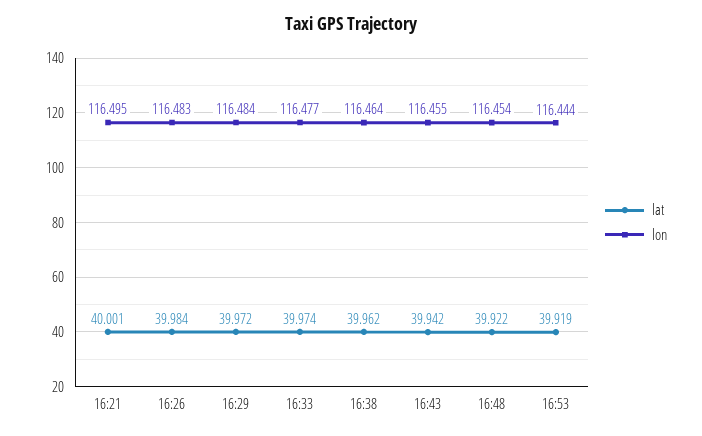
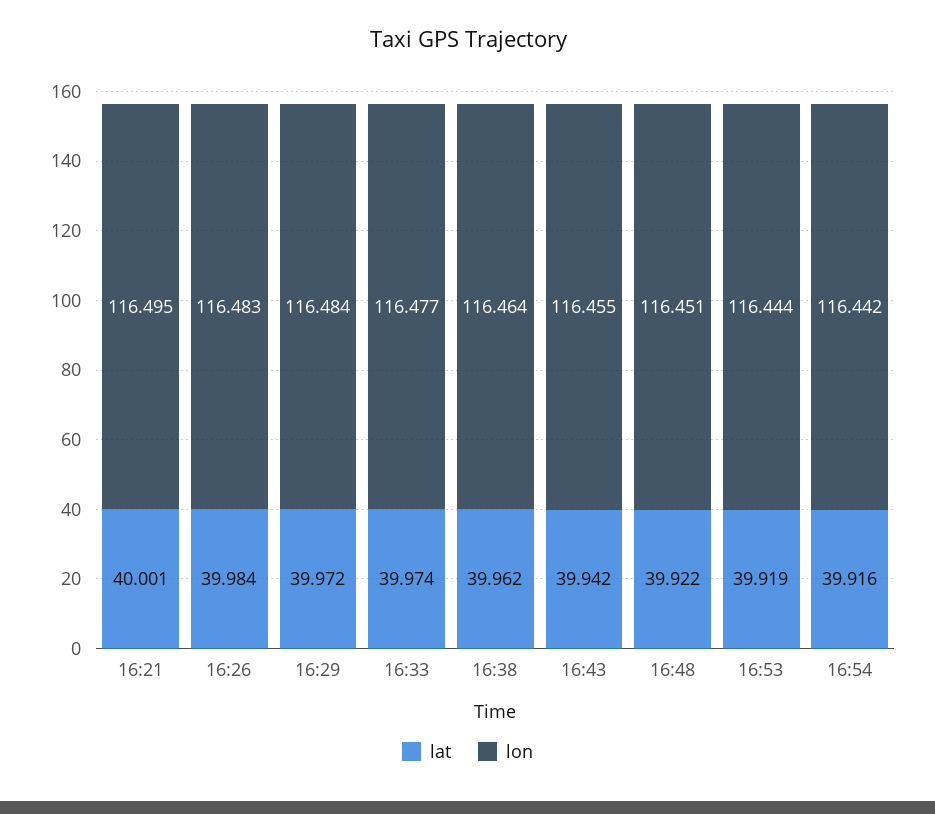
lon, 16:48: 116.454 -> 116.451
lat, 16:54: none -> 39.916
lon, 16:54: none -> 116.442

